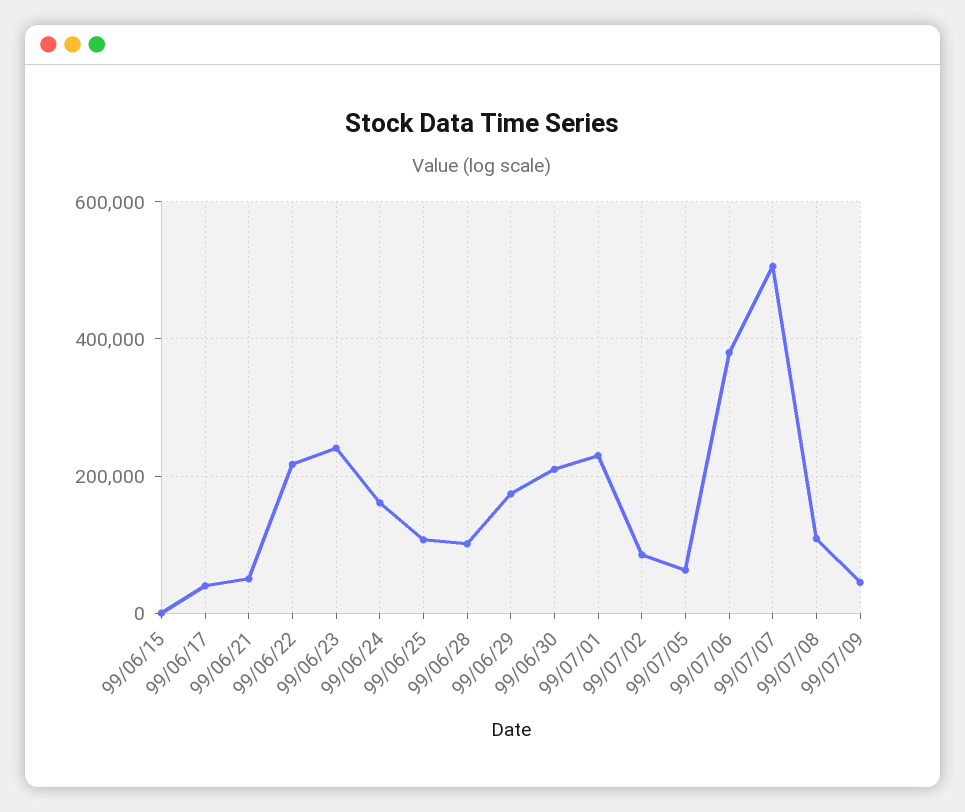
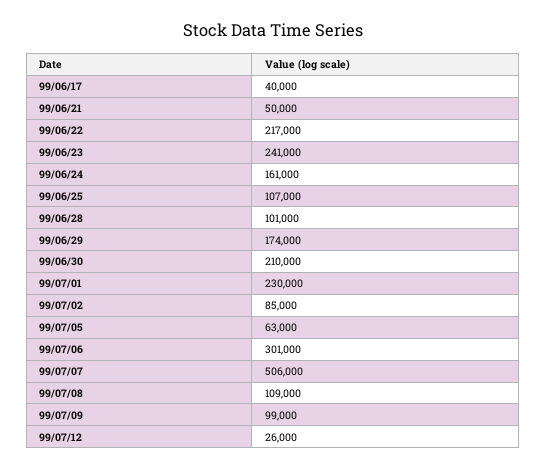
99/06/15: 0 -> none
99/07/06: 380000 -> 301000
99/07/09: 40000 -> 99000
99/07/12: none -> 26000

